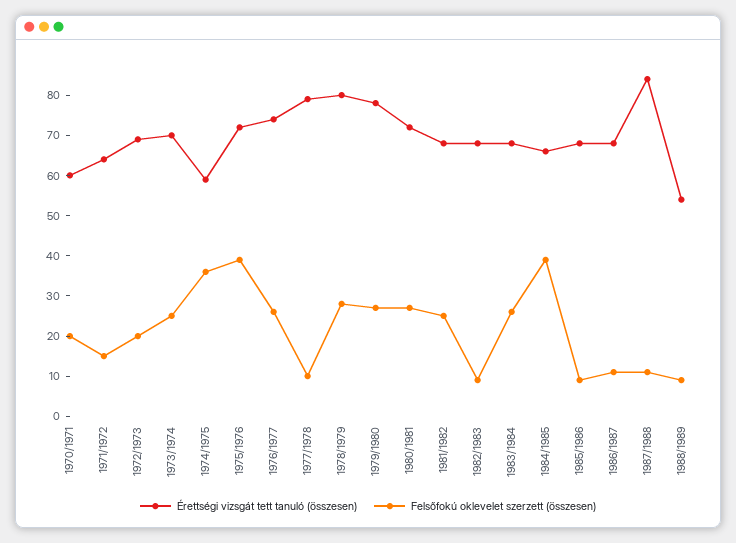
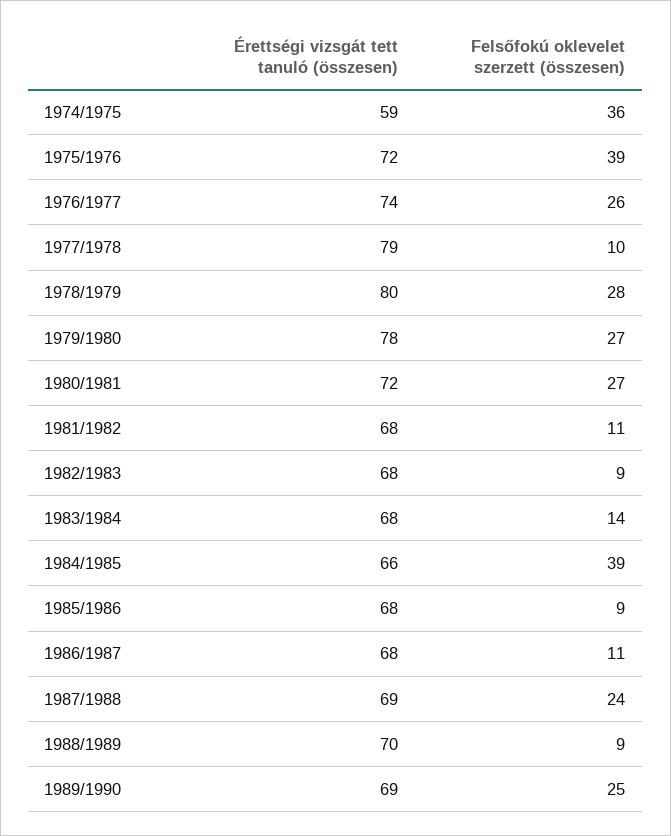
Érettségi vizsgát tett tanuló (összesen), 1970/1971: 60 -> none
Felsőfokú oklevelet szerzett (összesen), 1970/1971: 20 -> none
Érettségi vizsgát tett tanuló (összesen), 1971/1972: 65 -> none
Felsőfokú oklevelet szerzett (összesen), 1971/1972: 15 -> none
Érettségi vizsgát tett tanuló (összesen), 1972/1973: 70 -> none
Felsőfokú oklevelet szerzett (összesen), 1972/1973: 20 -> none
Érettségi vizsgát tett tanuló (összesen), 1973/1974: 70 -> none
Felsőfokú oklevelet szerzett (összesen), 1973/1974: 25 -> none
Felsőfokú oklevelet szerzett (összesen), 1981/1982: 25 -> 11
Felsőfokú oklevelet szerzett (összesen), 1983/1984: 25 -> 14
Érettségi vizsgát tett tanuló (összesen), 1987/1988: 85 -> 69
Felsőfokú oklevelet szerzett (összesen), 1987/1988: 10 -> 24
Érettségi vizsgát tett tanuló (összesen), 1988/1989: 55 -> 70
Érettségi vizsgát tett tanuló (összesen), 1989/1990: none -> 69
Felsőfokú oklevelet szerzett (összesen), 1989/1990: none -> 25

